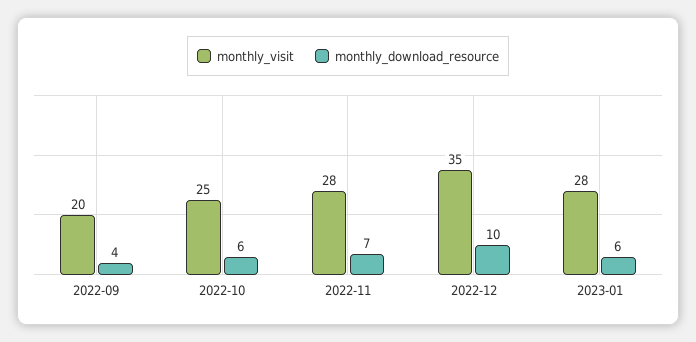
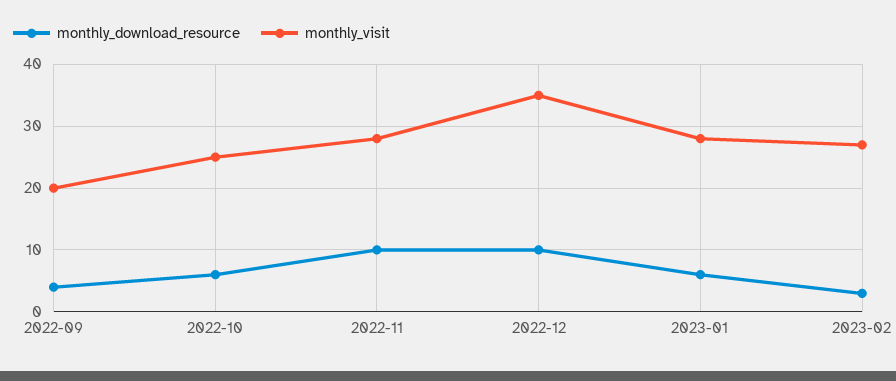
monthly_download_resource, 2022-11: 7 -> 10
monthly_download_resource, 2023-02: none -> 3
monthly_visit, 2023-02: none -> 27

